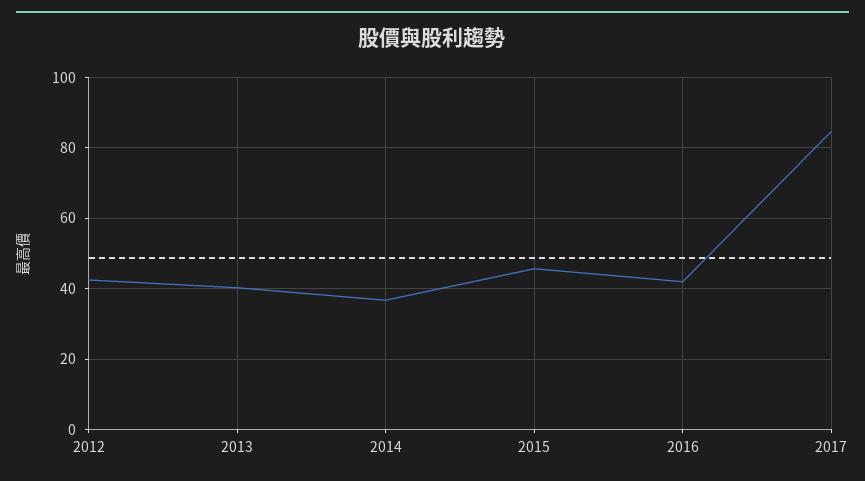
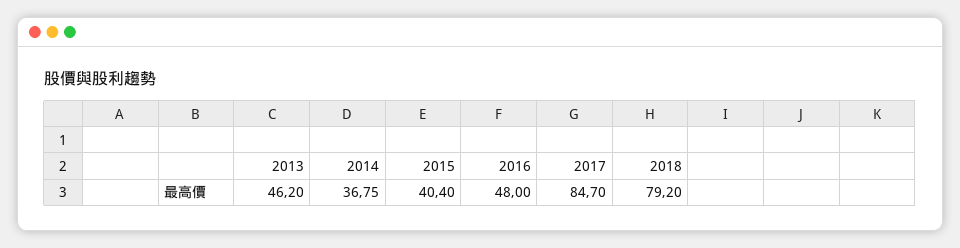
2012: 42 -> none
2013: 40 -> 46.2
2015: 46 -> 40.4
2016: 42 -> 48
2018: none -> 79.2

